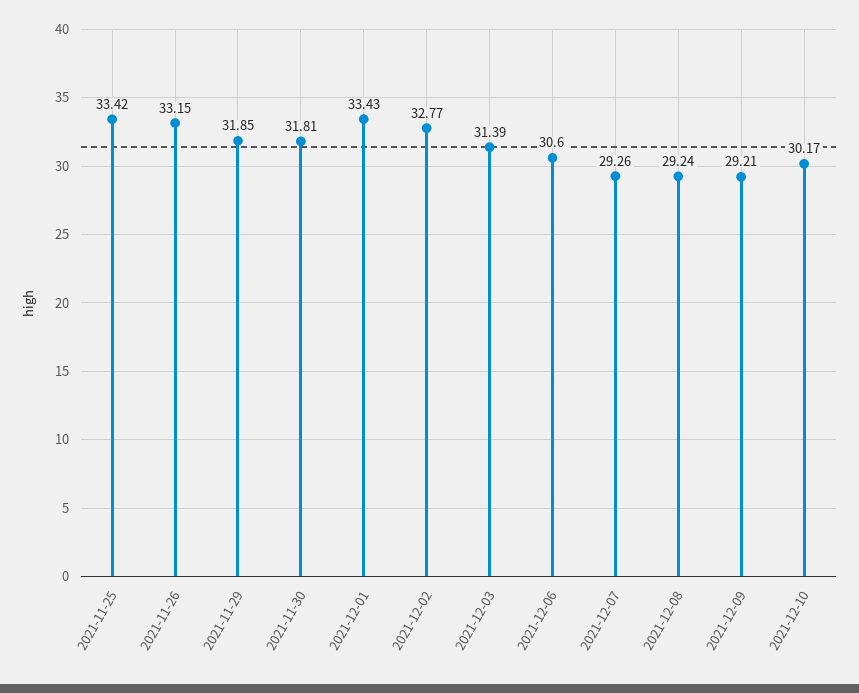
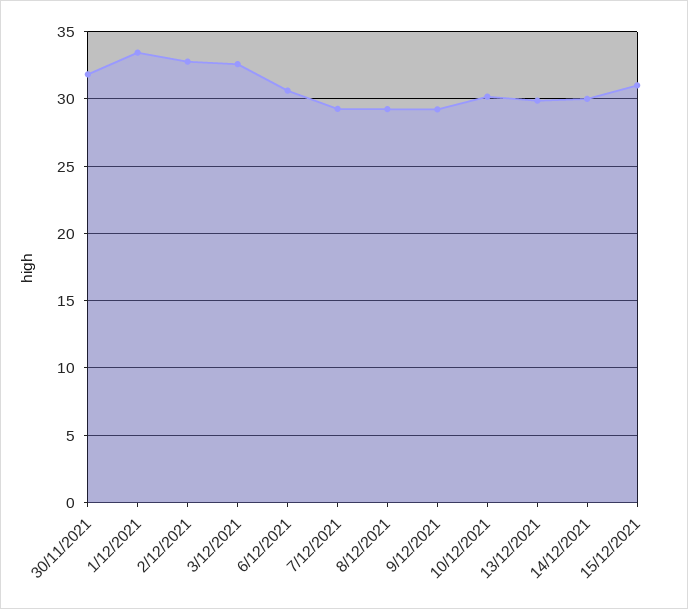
2021-11-25: 33.42 -> none
2021-11-26: 33.15 -> none
2021-11-29: 31.85 -> none
2021-12-03: 31.39 -> 32.5
13/12/2021: none -> 30
14/12/2021: none -> 30
15/12/2021: none -> 31

